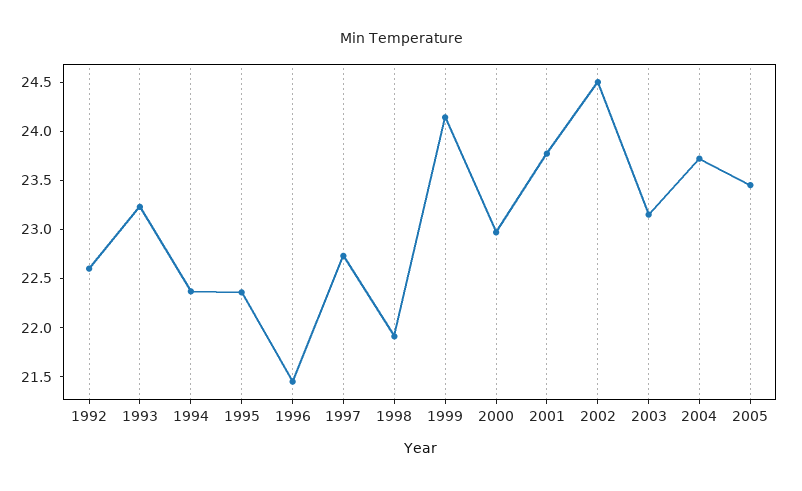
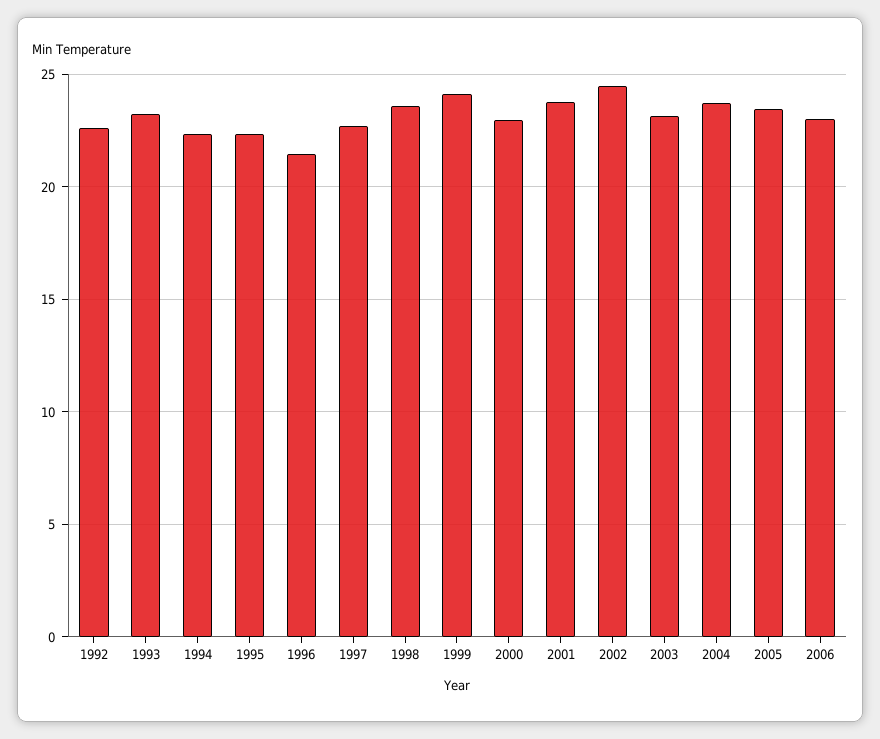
1998: 21.9 -> 23.5
2006: none -> 23

